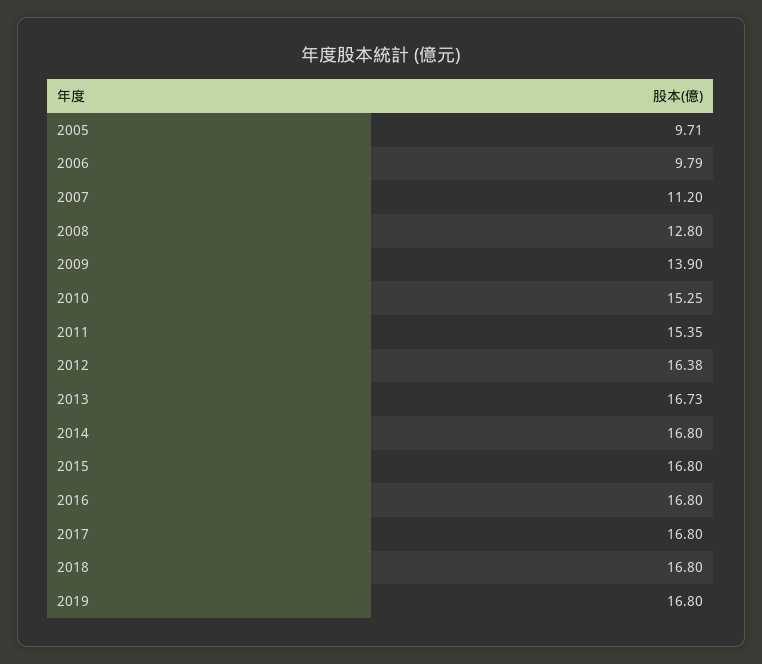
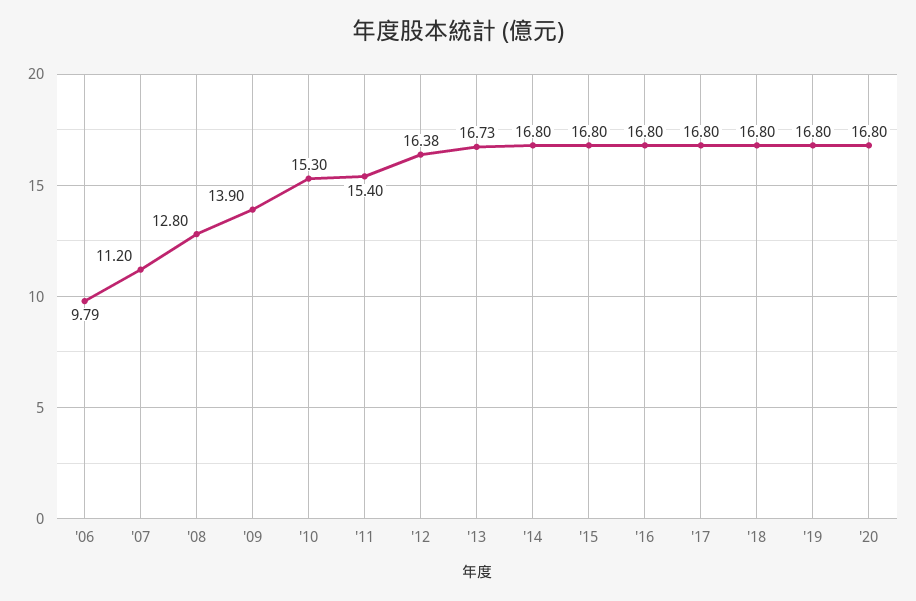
2005: 9.71 -> none
2010: 15.25 -> 15.3
2011: 15.35 -> 15.4
'20: none -> 16.8

